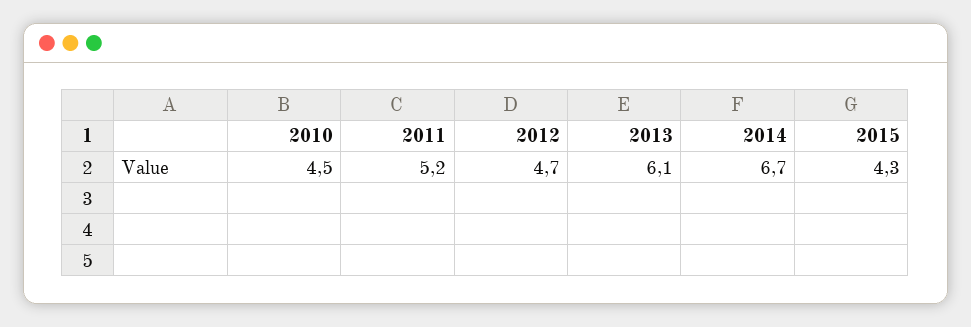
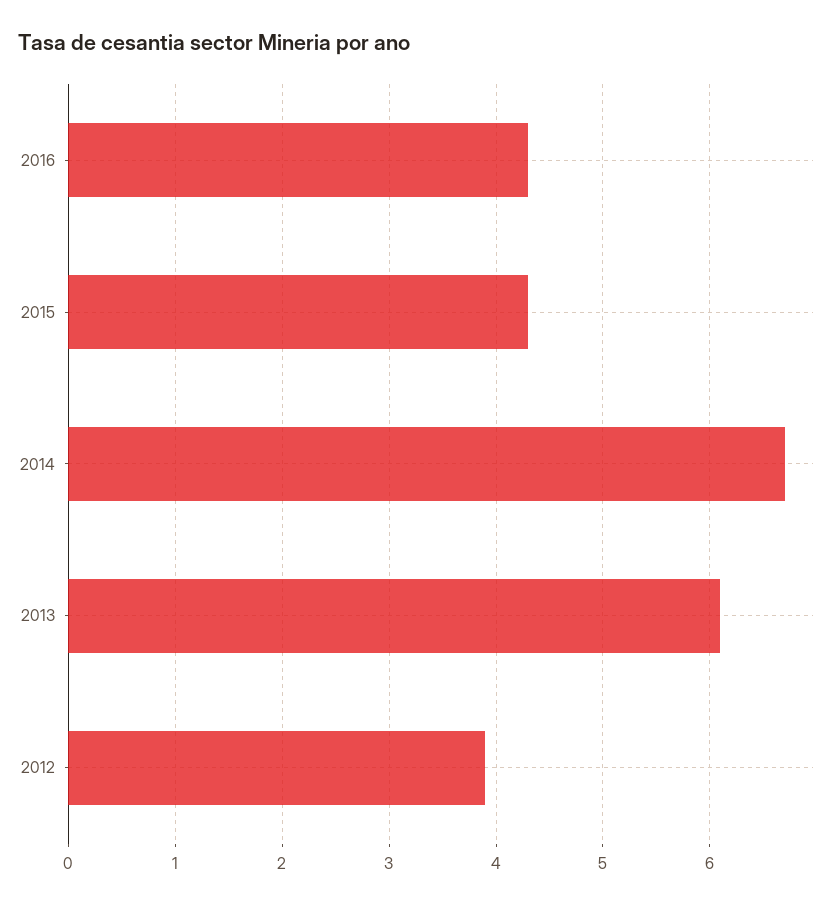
2010: 4.5 -> none
2011: 5.2 -> none
2012: 4.7 -> 3.9
2016: none -> 4.3

